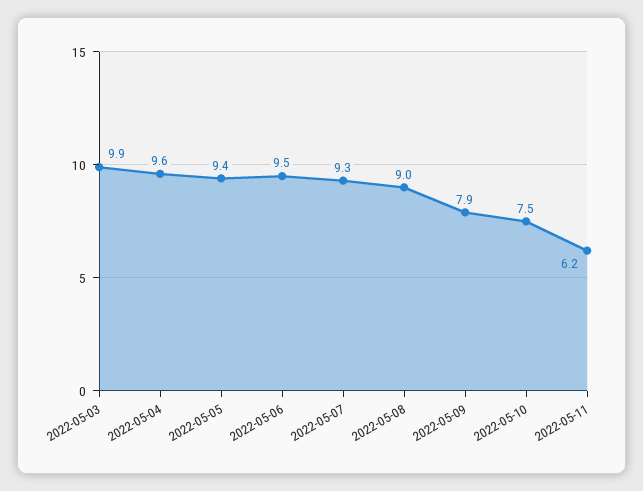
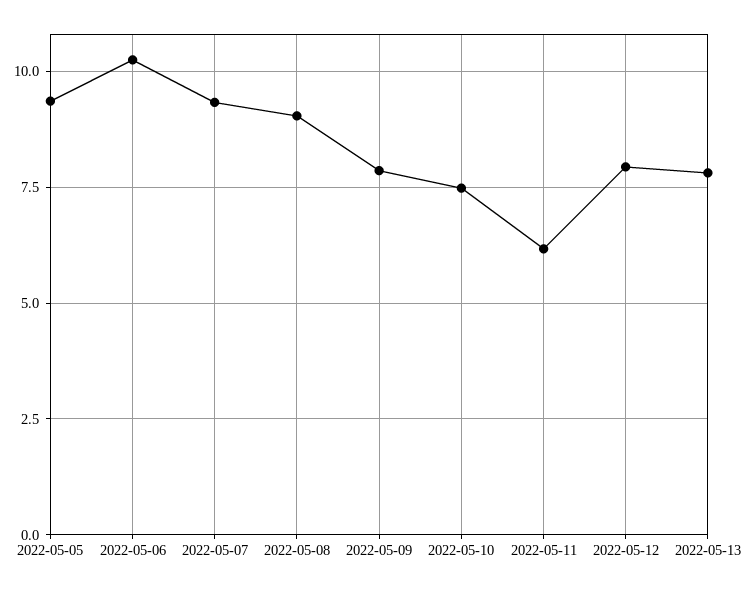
2022-05-03: 9.9 -> none
2022-05-04: 9.6 -> none
2022-05-06: 9.5 -> 10.25
2022-05-12: none -> 8
2022-05-13: none -> 7.75

